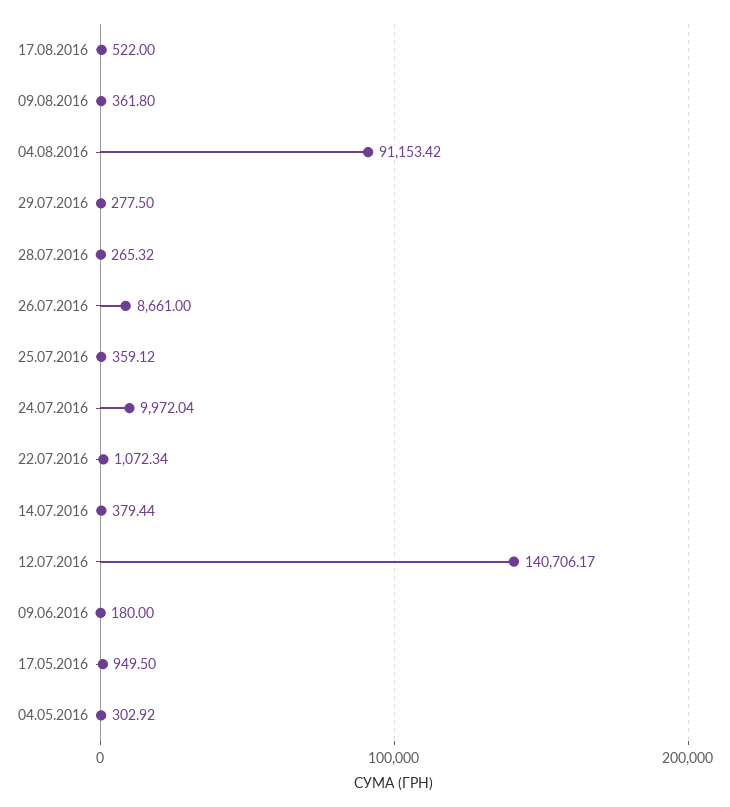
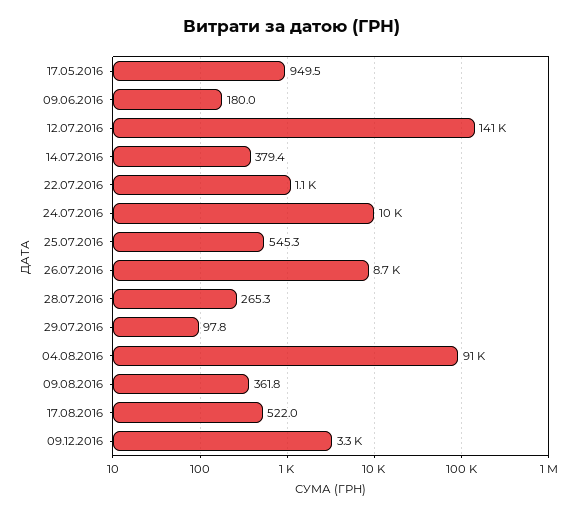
29.07.2016: 277.5 -> 97.8
25.07.2016: 359.12 -> 545.3
04.05.2016: 302.92 -> none
09.12.2016: none -> 3300

